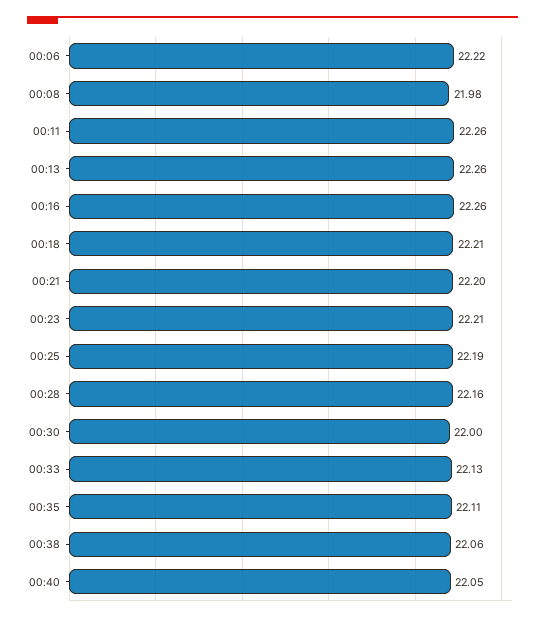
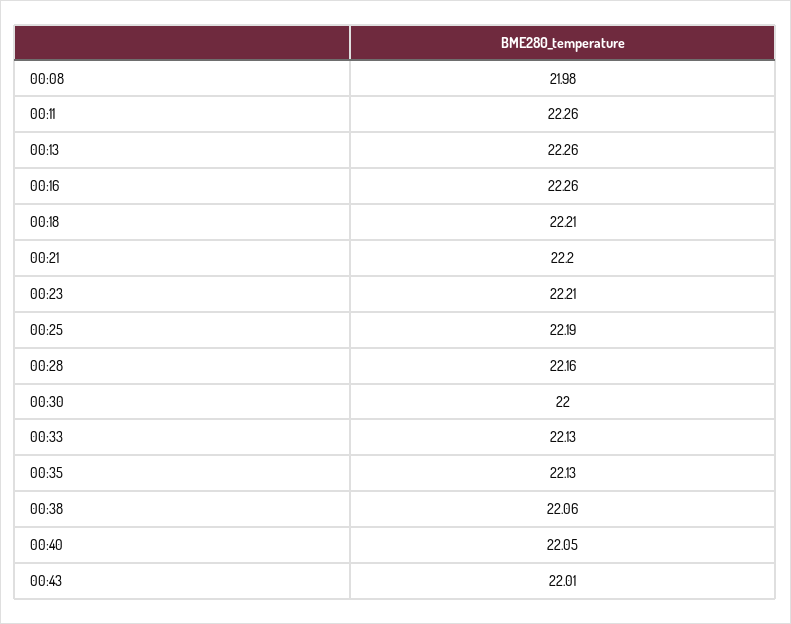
00:06: 22.22 -> none
00:35: 22.11 -> 22.13
00:43: none -> 22.01

